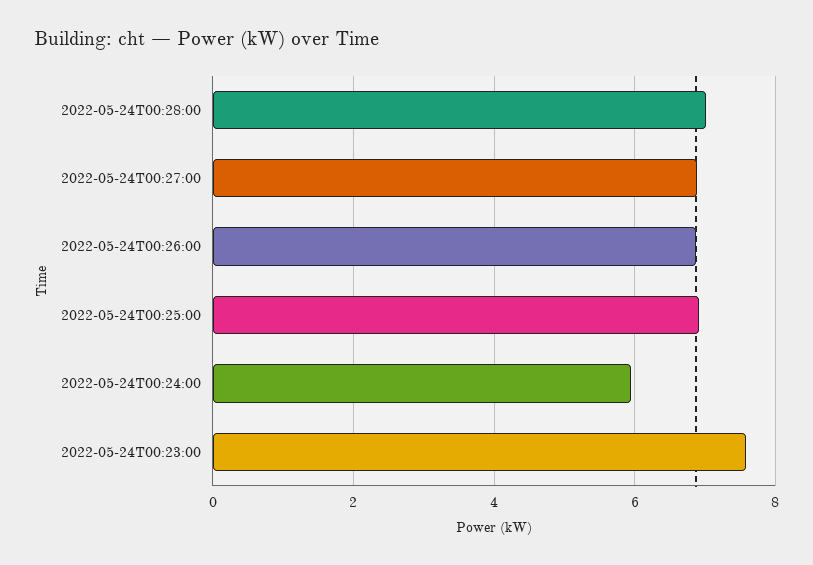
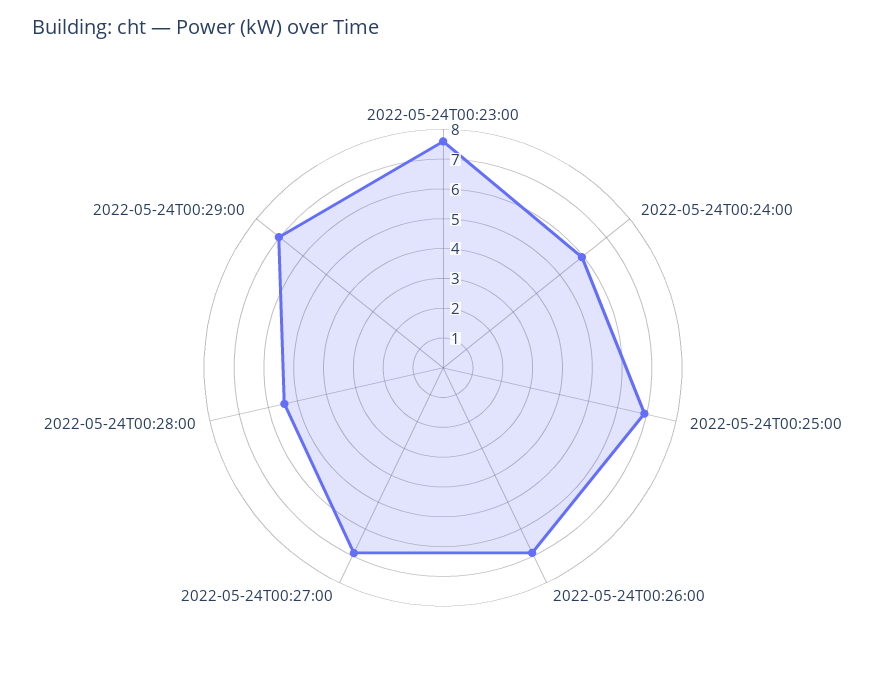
2022-05-24T00:28:00: 7 -> 5.5
2022-05-24T00:29:00: none -> 7

